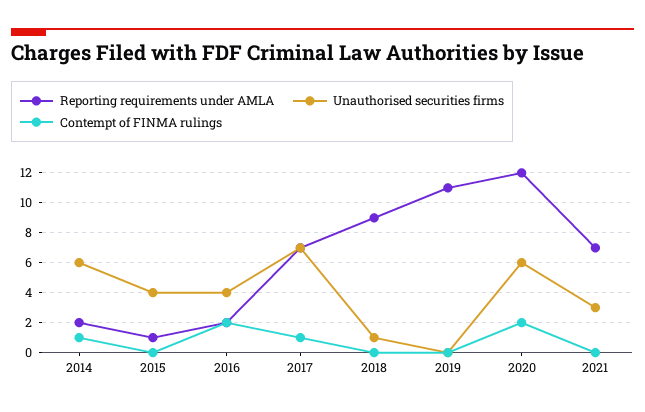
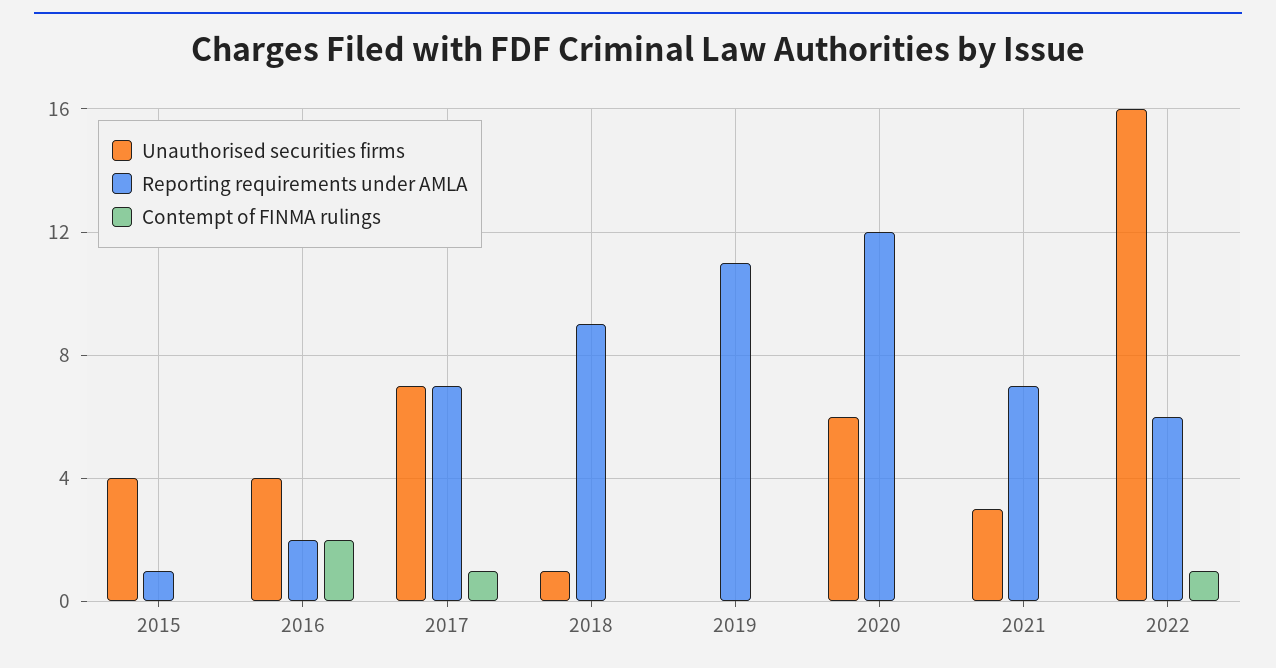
Reporting requirements under AMLA, 2014: 2 -> none
Unauthorised securities firms, 2014: 6 -> none
Contempt of FINMA rulings, 2014: 1 -> none
Contempt of FINMA rulings, 2020: 2 -> 0
Unauthorised securities firms, 2022: none -> 16
Reporting requirements under AMLA, 2022: none -> 6
Contempt of FINMA rulings, 2022: none -> 1

